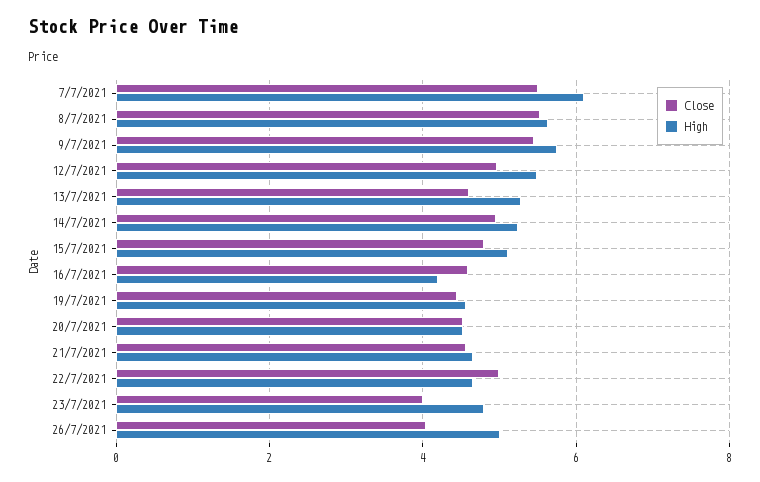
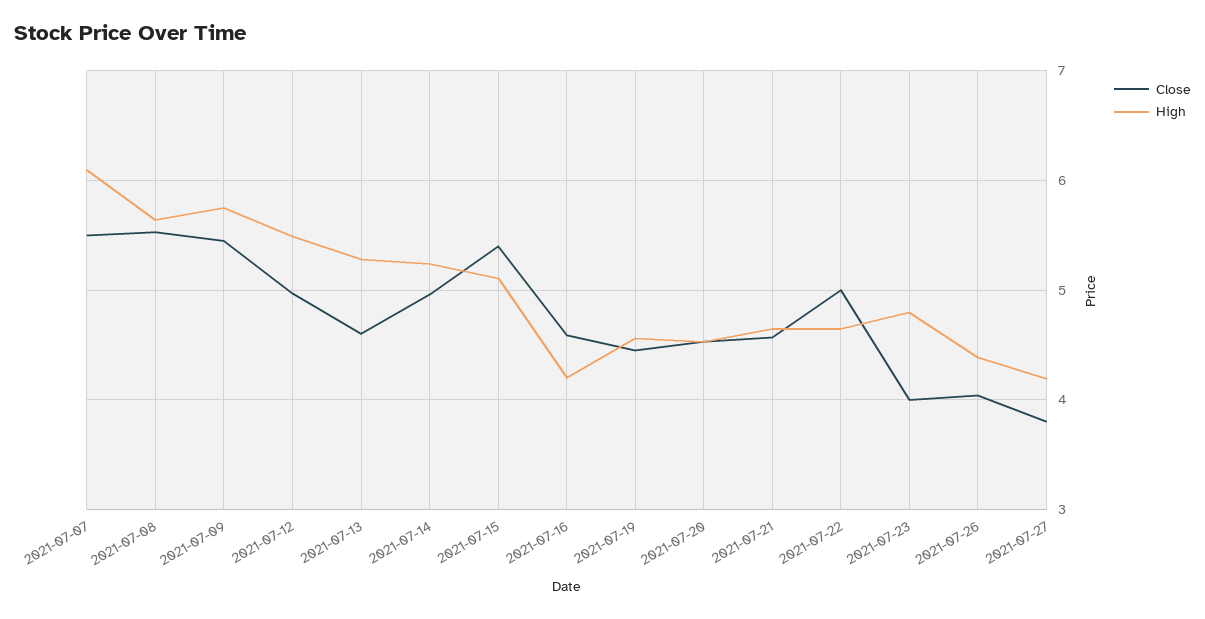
Close, 15/7/2021: 4.8 -> 5.4
High, 26/7/2021: 5 -> 4.4
Close, 2021-07-27: none -> 3.8
High, 2021-07-27: none -> 4.2

